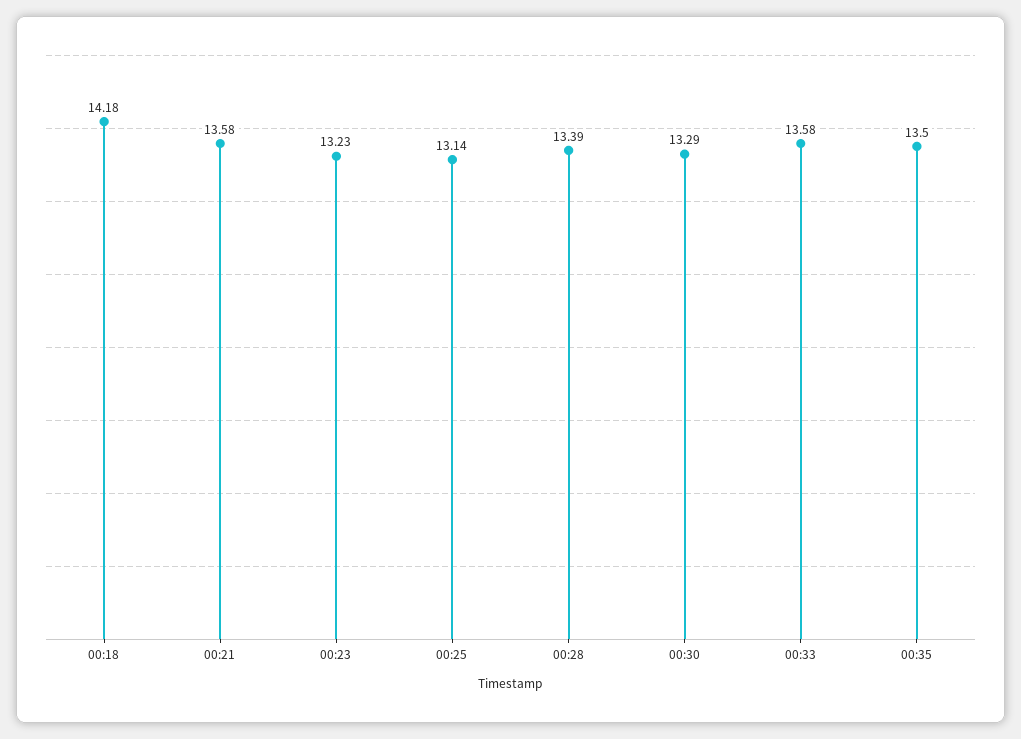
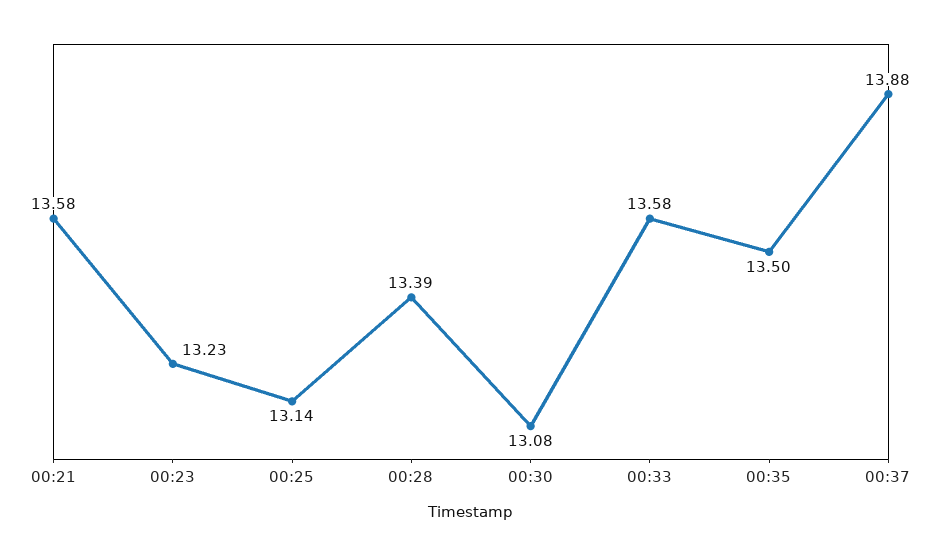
00:18: 14.18 -> none
00:30: 13.29 -> 13.08
00:37: none -> 13.88

